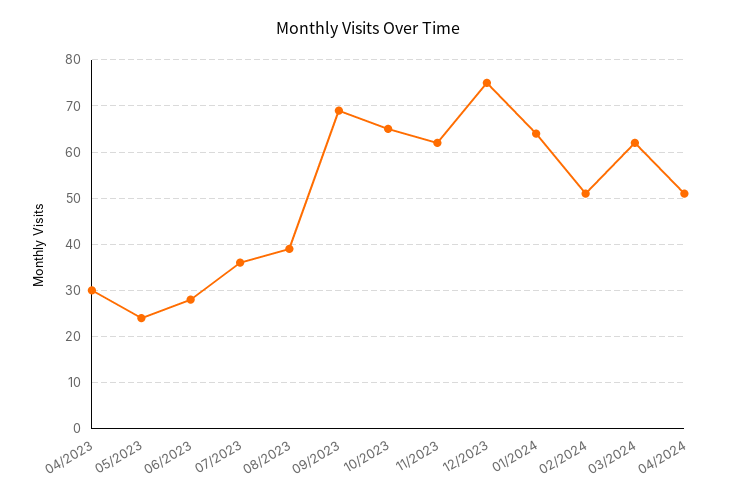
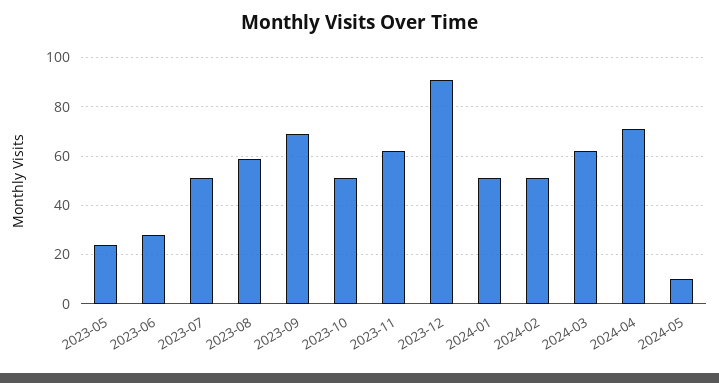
04/2023: 30 -> none
07/2023: 35 -> 50
08/2023: 40 -> 60
10/2023: 65 -> 50
12/2023: 75 -> 90
01/2024: 65 -> 50
04/2024: 50 -> 70
2024-05: none -> 10

